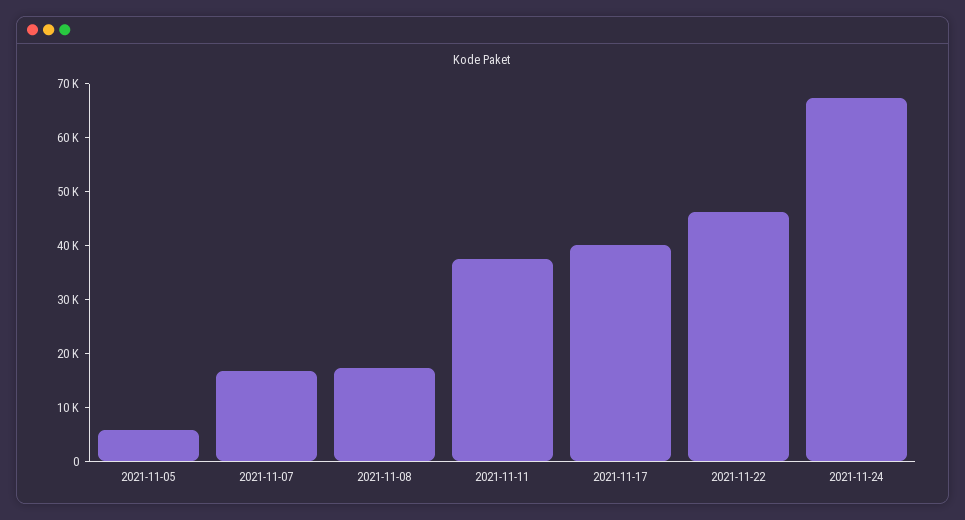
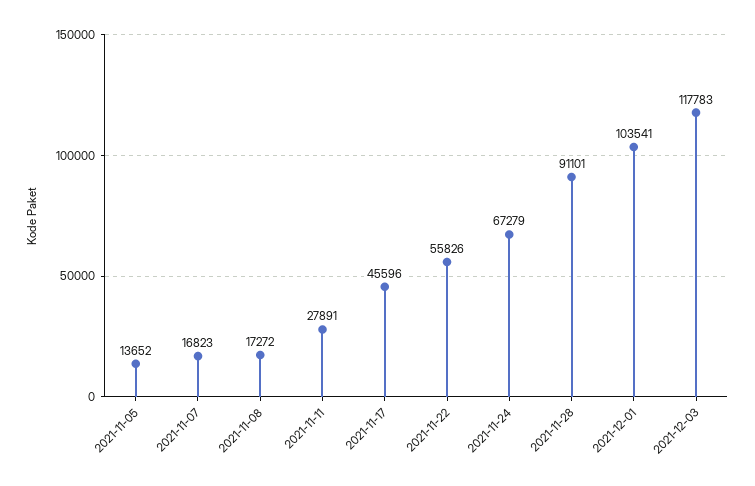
2021-11-05: 6000 -> 13652
2021-11-11: 38000 -> 27891
2021-11-17: 40000 -> 45596
2021-11-22: 46000 -> 55826
2021-11-28: none -> 91101
2021-12-01: none -> 103541
2021-12-03: none -> 117783

